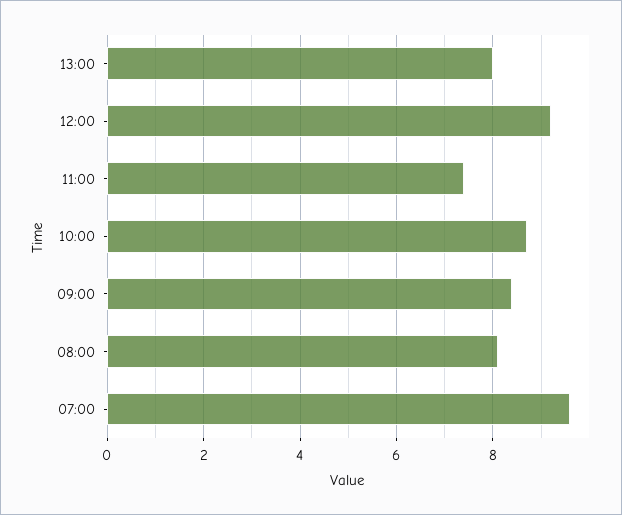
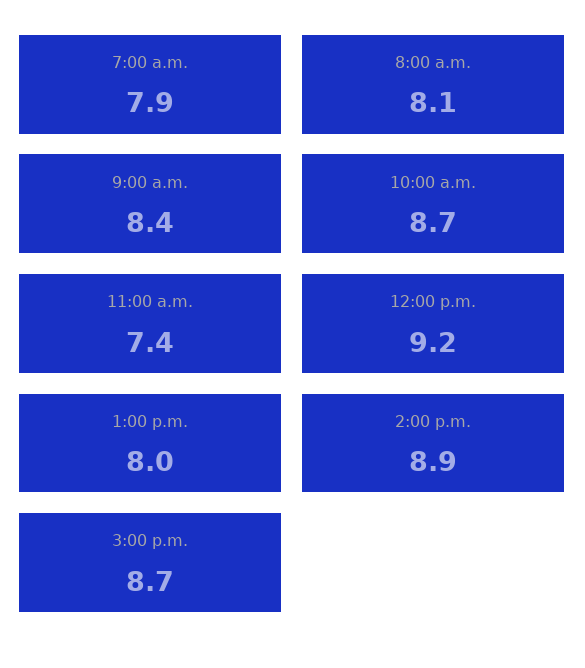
07:00: 9.5 -> 7.9
2:00 p.m.: none -> 8.9
3:00 p.m.: none -> 8.7

